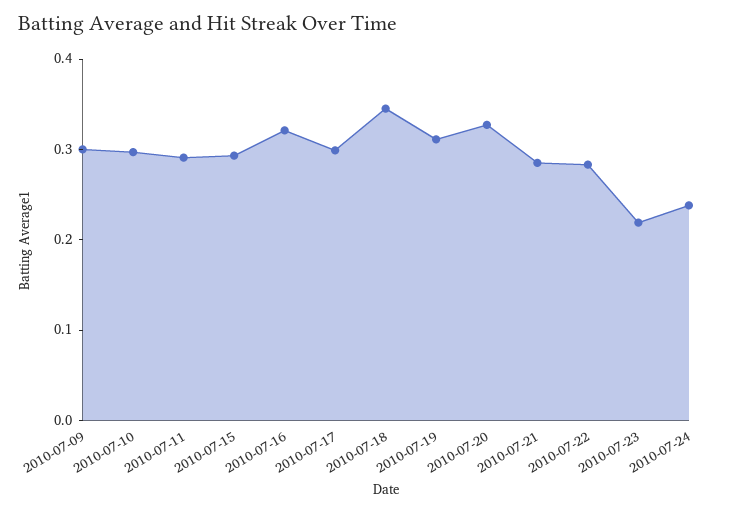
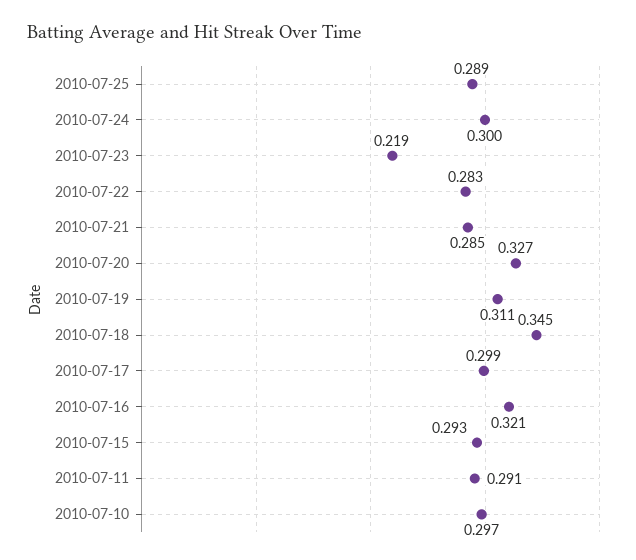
2010-07-09: 0.3 -> none
2010-07-24: 0.24 -> 0.3
2010-07-25: none -> 0.289

